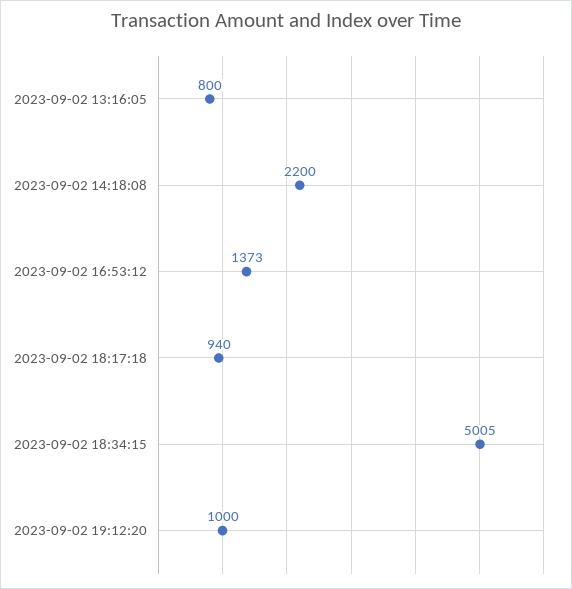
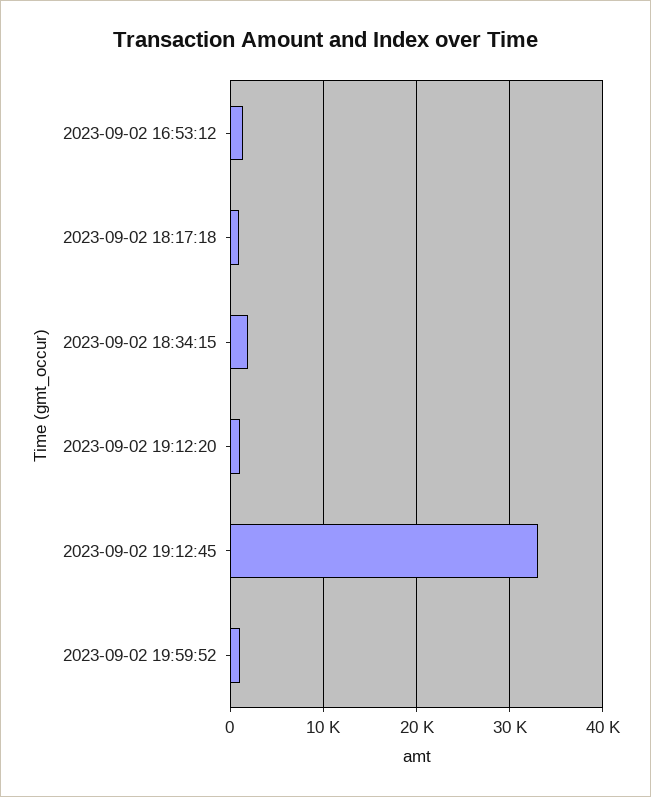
2023-09-02 13:16:05: 800 -> none
2023-09-02 14:18:08: 2200 -> none
2023-09-02 18:34:15: 5005 -> 2000
2023-09-02 19:12:45: none -> 33000
2023-09-02 19:59:52: none -> 1000

